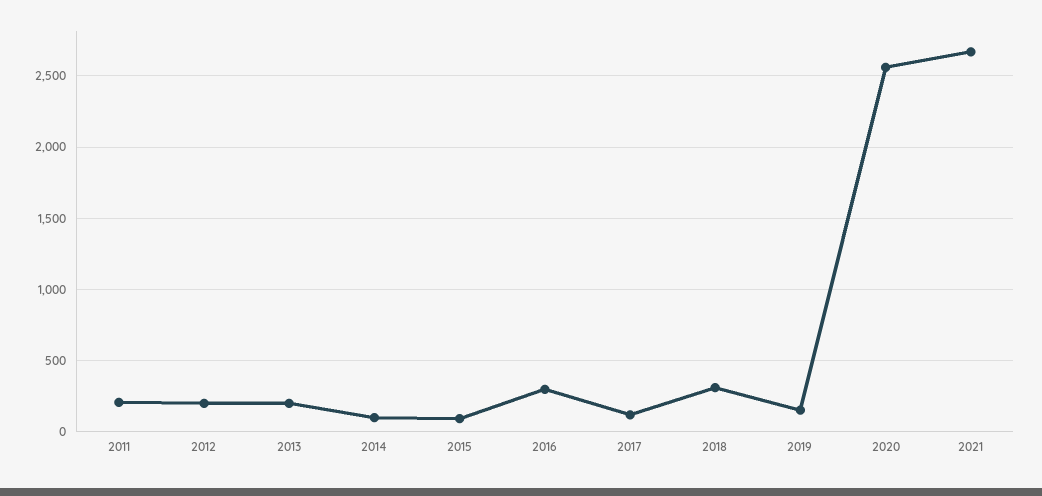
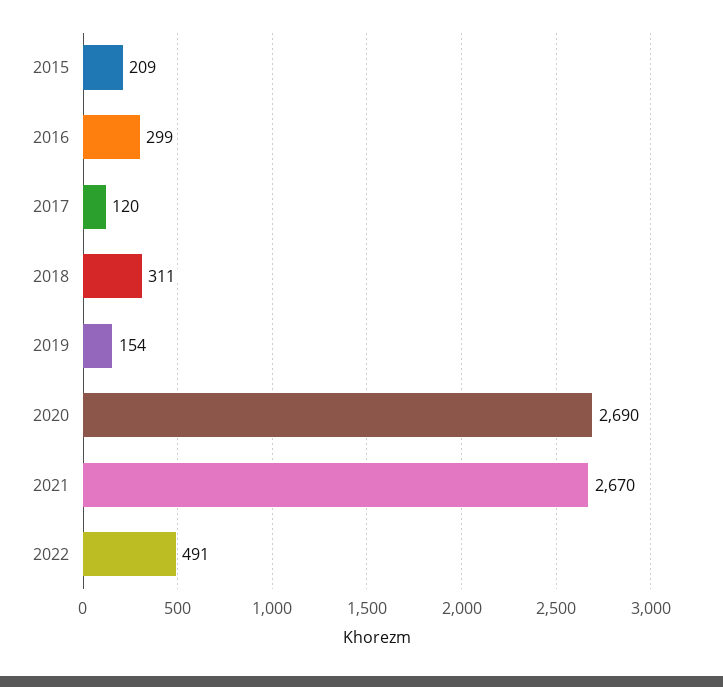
2011: 200 -> none
2012: 200 -> none
2013: 200 -> none
2014: 100 -> none
2015: 100 -> 209
2020: 2550 -> 2690
2022: none -> 491

